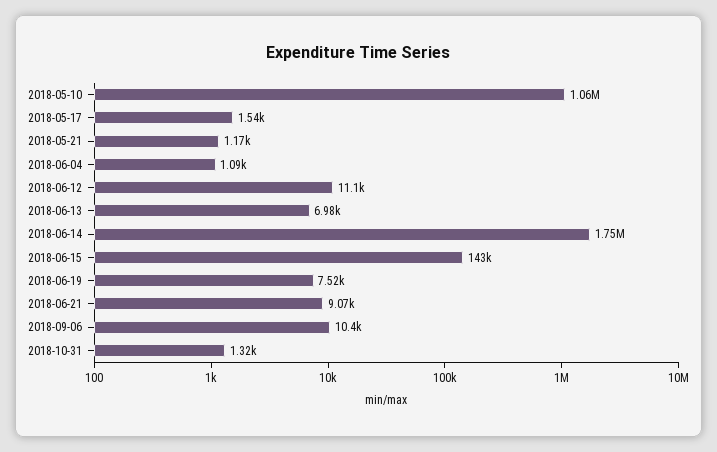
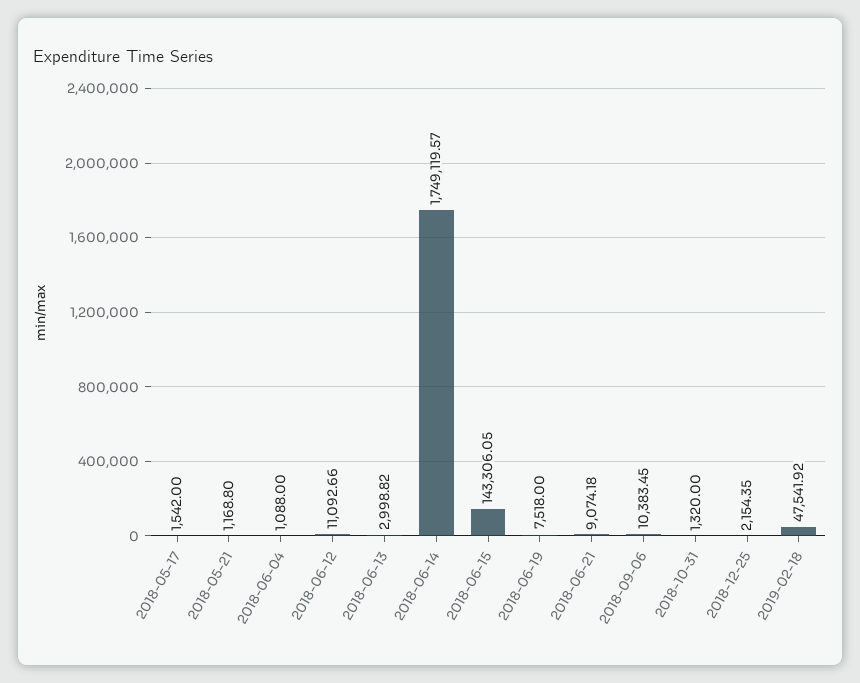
2018-05-10: 1060000 -> none
2018-06-13: 6980 -> 2998.82
2018-12-25: none -> 2154.35
2019-02-18: none -> 47541.92

